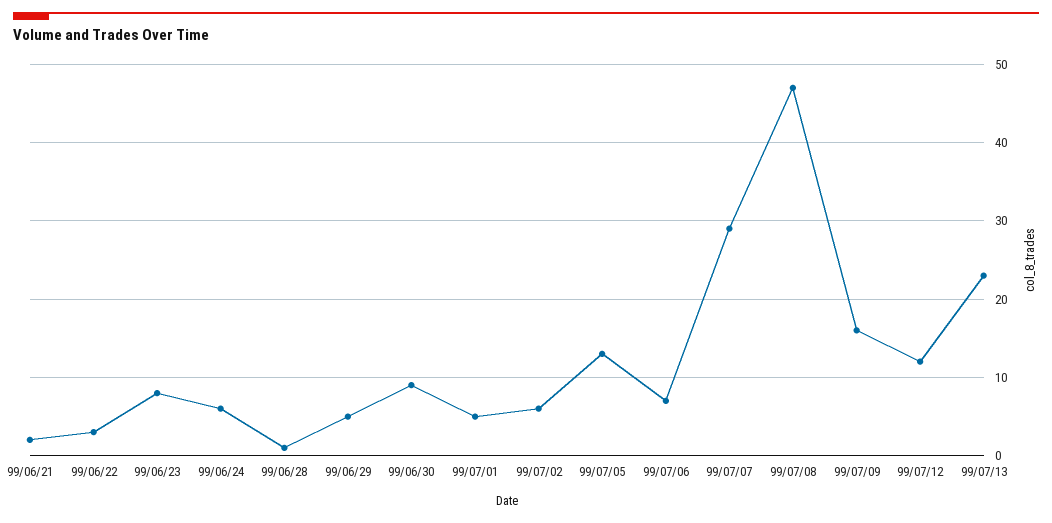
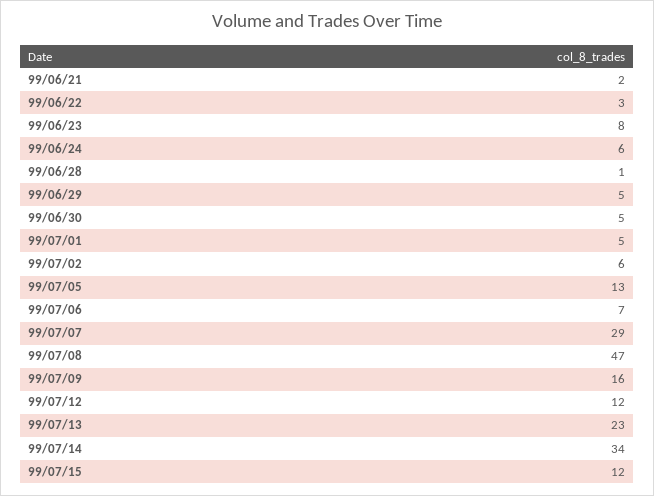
99/06/30: 9 -> 5
99/07/14: none -> 34
99/07/15: none -> 12

